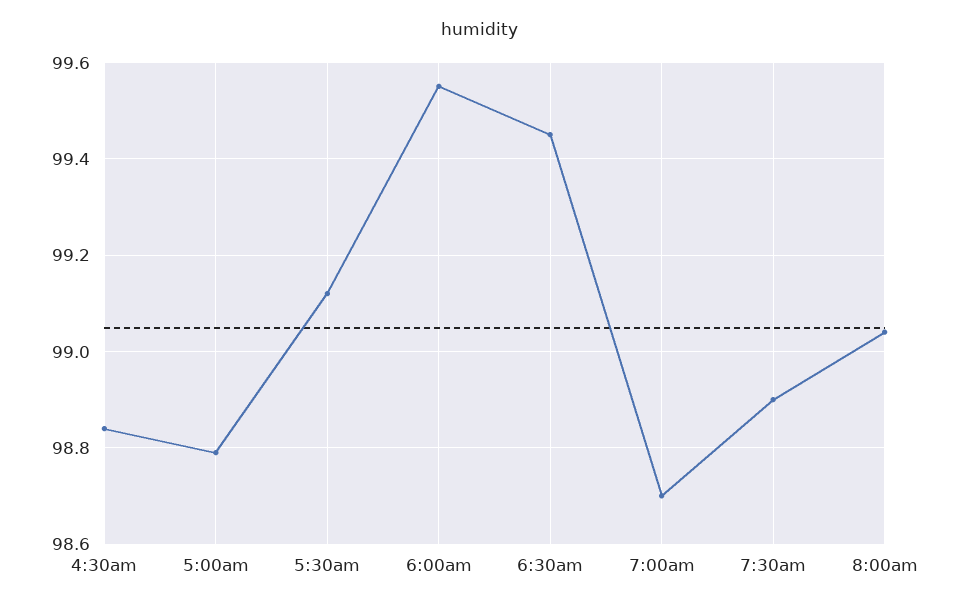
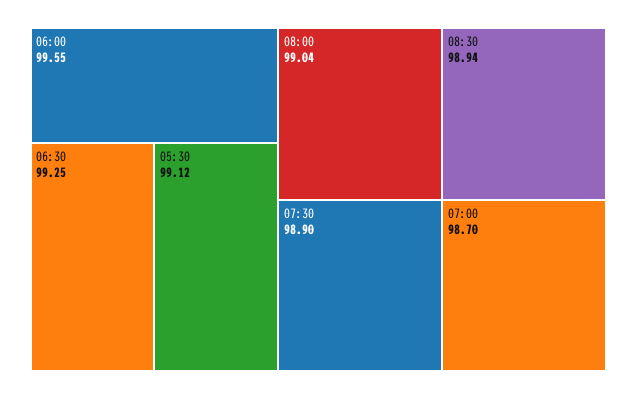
4:30am: 98.85 -> none
5:00am: 98.8 -> none
6:30am: 99.45 -> 99.25
08:30: none -> 98.94

